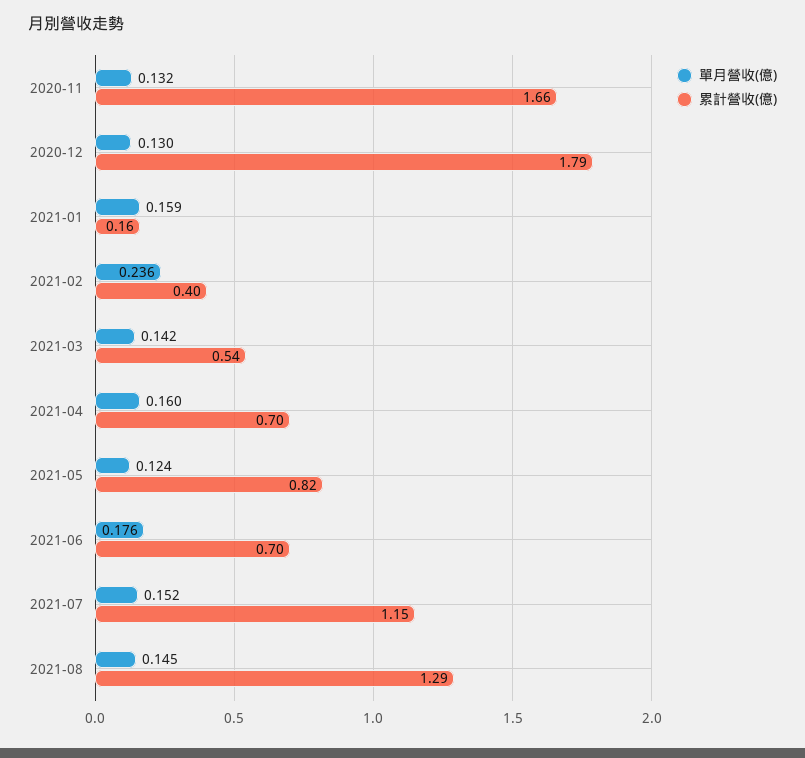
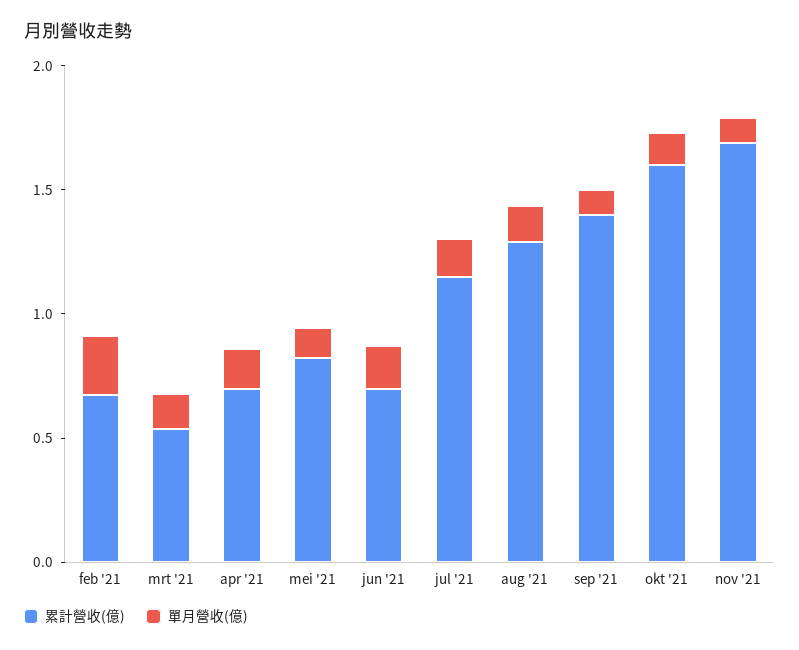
單月營收(億), 2020-11: 0.132 -> none
累計營收(億), 2020-11: 1.66 -> none
單月營收(億), 2020-12: 0.13 -> none
累計營收(億), 2020-12: 1.79 -> none
單月營收(億), 2021-01: 0.159 -> none
累計營收(億), 2021-01: 0.16 -> none
累計營收(億), 2021-02: 0.4 -> 0.7
累計營收(億), sep '21: none -> 1.4
單月營收(億), sep '21: none -> 0.1
累計營收(億), okt '21: none -> 1.6
單月營收(億), okt '21: none -> 0.1
累計營收(億), nov '21: none -> 1.7
單月營收(億), nov '21: none -> 0.1

